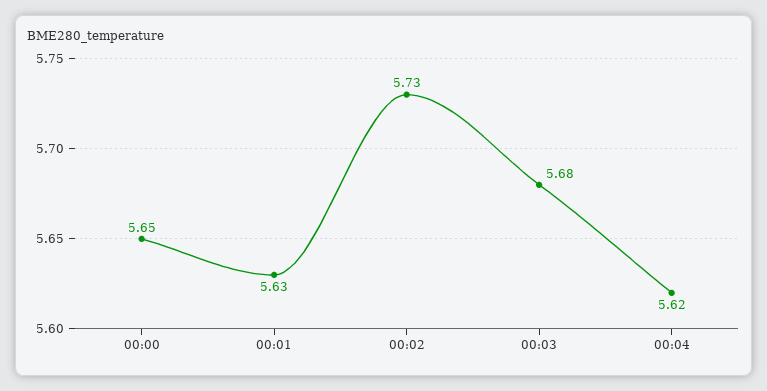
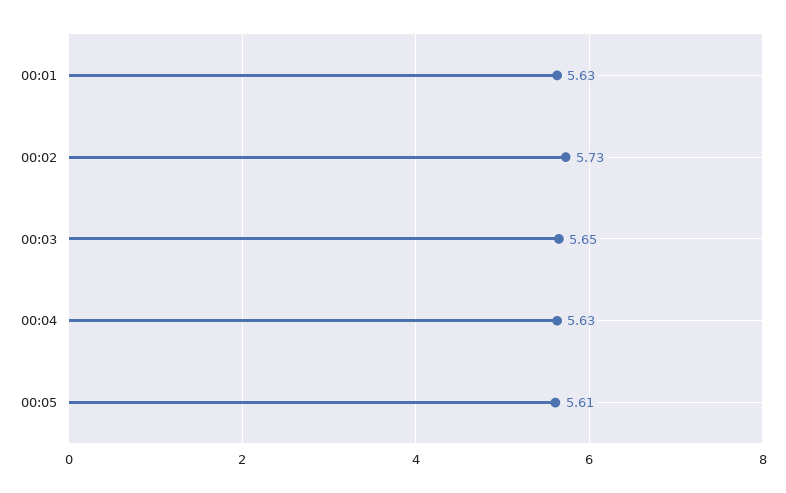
00:00: 5.65 -> none
00:03: 5.68 -> 5.65
00:04: 5.62 -> 5.63
00:05: none -> 5.61

